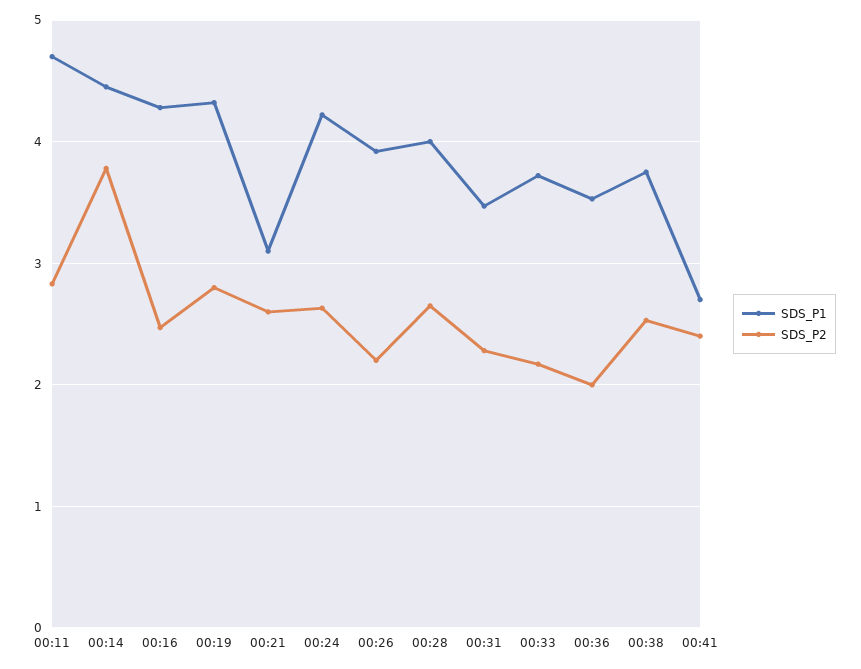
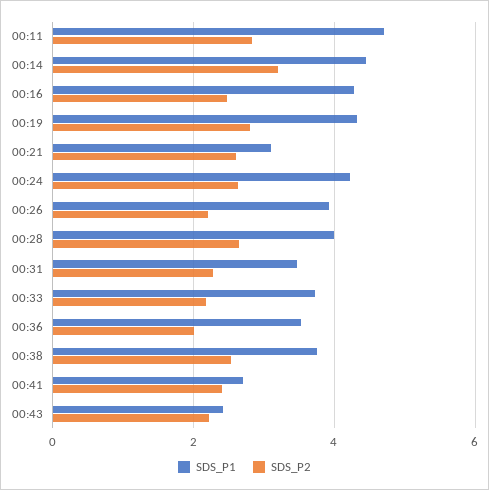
SDS_P2, 00:14: 3.8 -> 3.2
SDS_P1, 00:43: none -> 2.4
SDS_P2, 00:43: none -> 2.2

